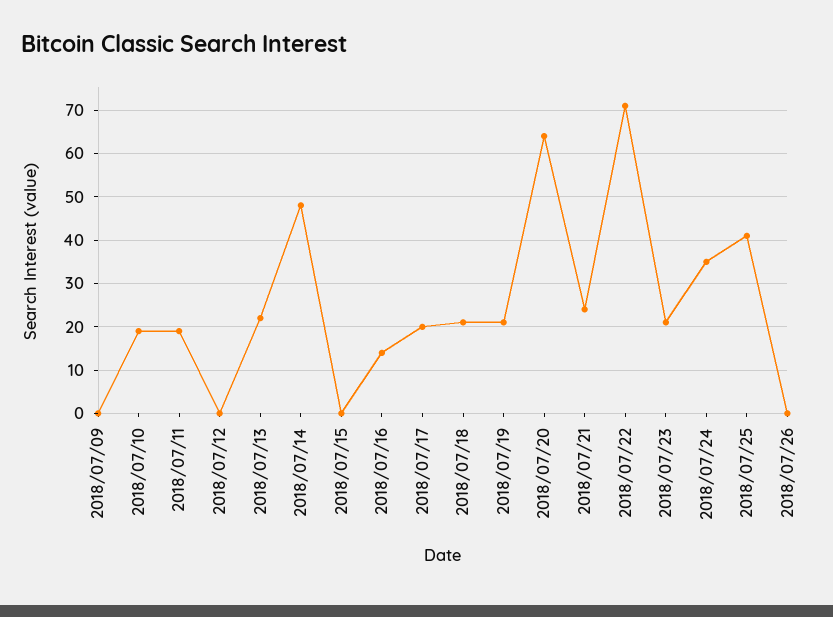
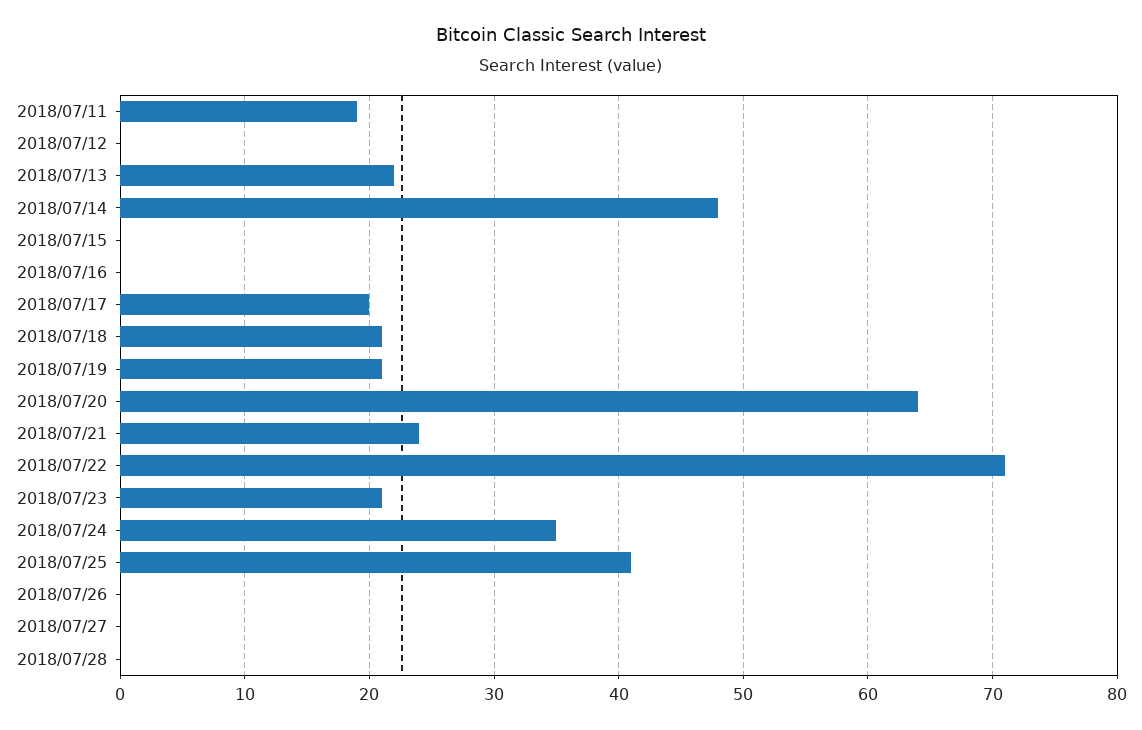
2018/07/09: 0 -> none
2018/07/10: 20 -> none
2018/07/16: 15 -> 0
2018/07/27: none -> 0
2018/07/28: none -> 0

